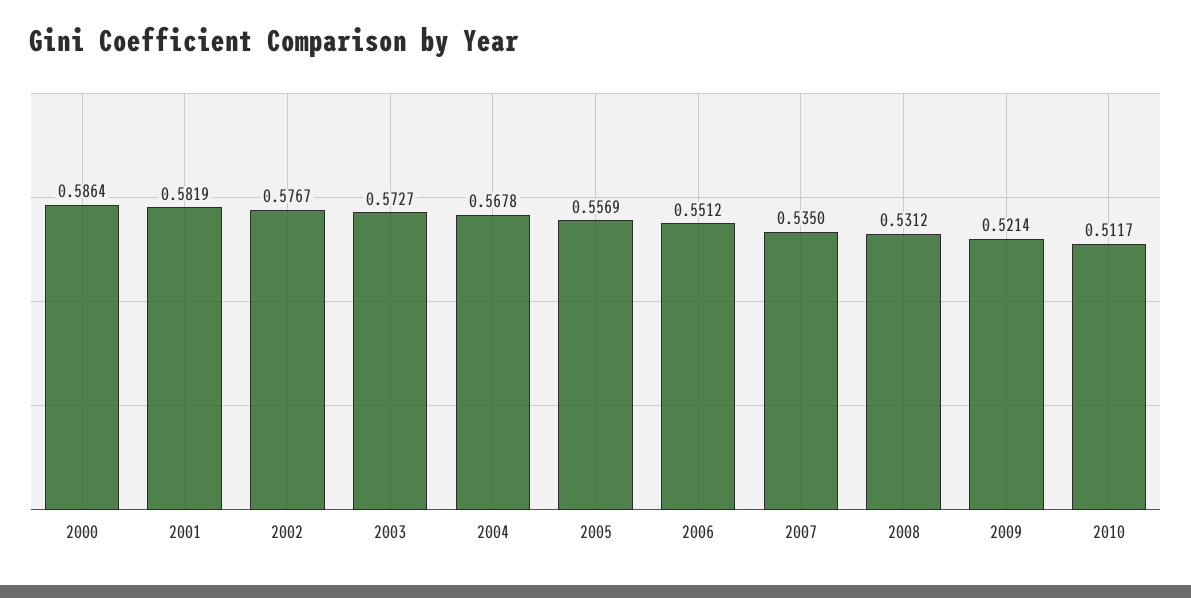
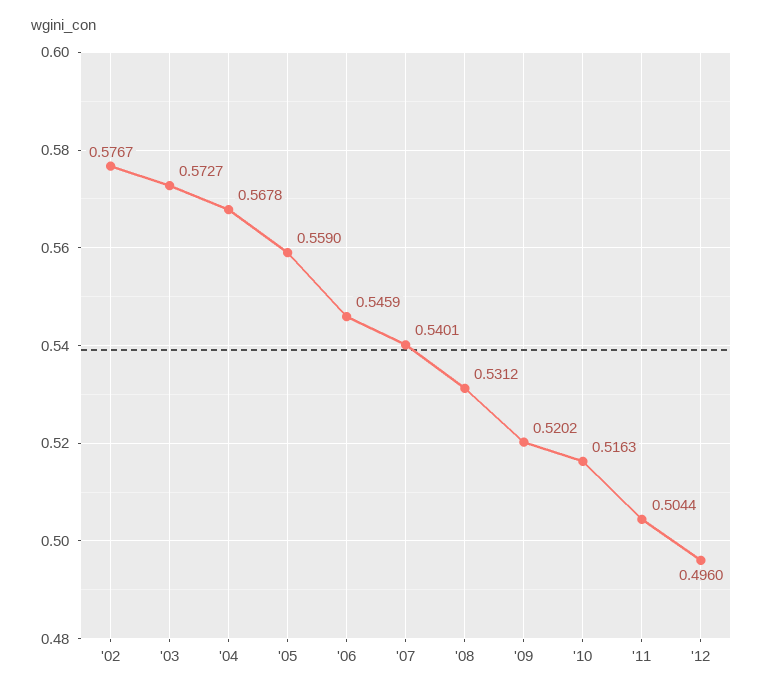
2000: 0.5864 -> none
2001: 0.5819 -> none
2005: 0.5569 -> 0.559
2006: 0.5512 -> 0.5459
2007: 0.535 -> 0.5401
2009: 0.5214 -> 0.5202
2010: 0.5117 -> 0.5163
'11: none -> 0.5044
'12: none -> 0.496

